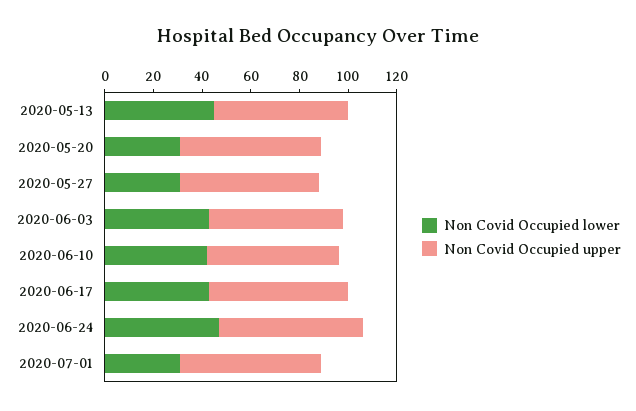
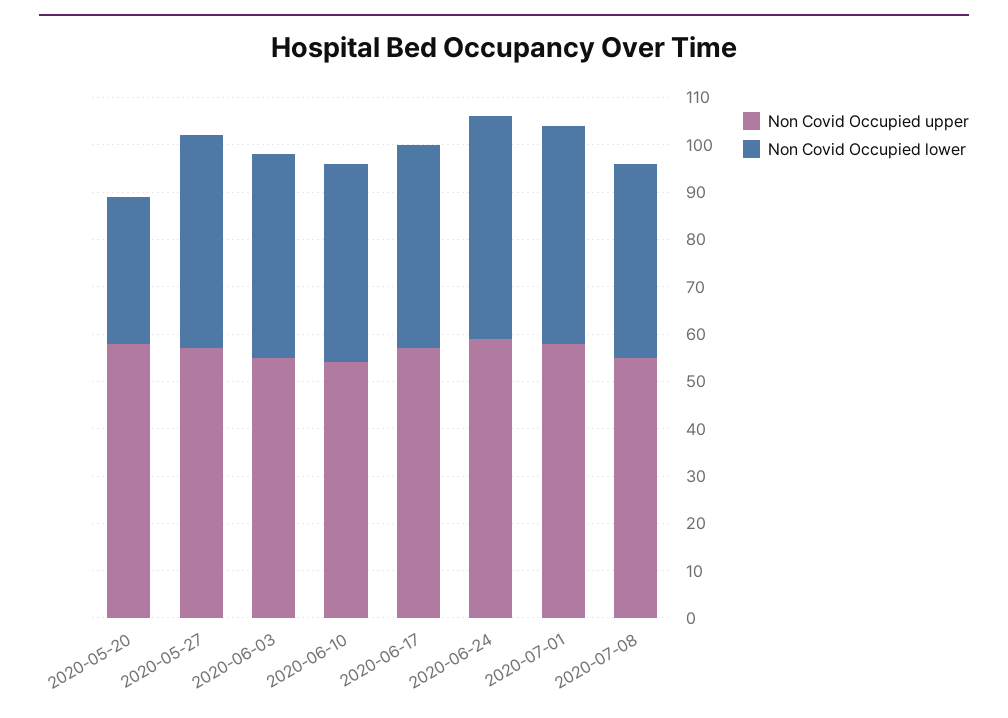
Non Covid Occupied lower, 2020-05-13: 45 -> none
Non Covid Occupied upper, 2020-05-13: 55 -> none
Non Covid Occupied lower, 2020-05-27: 30 -> 45
Non Covid Occupied lower, 2020-07-01: 30 -> 45
Non Covid Occupied upper, 2020-07-08: none -> 55
Non Covid Occupied lower, 2020-07-08: none -> 40

